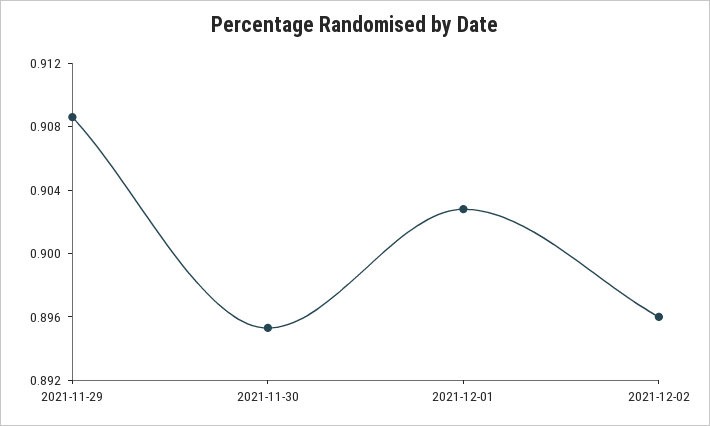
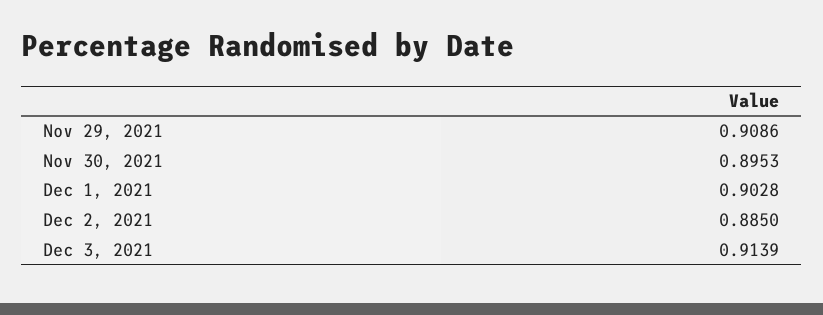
2021-12-02: 0.896 -> 0.885
Dec 3, 2021: none -> 0.9139

